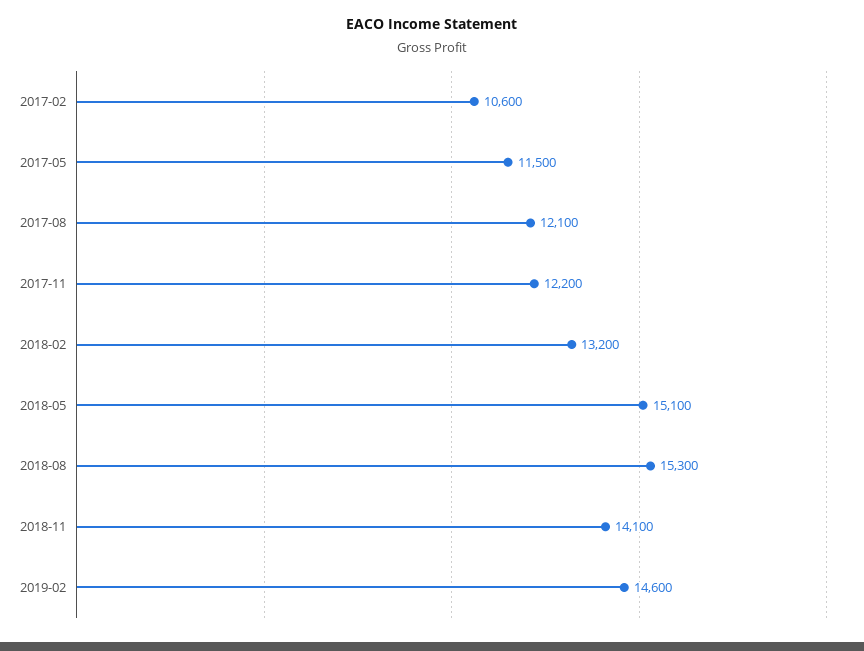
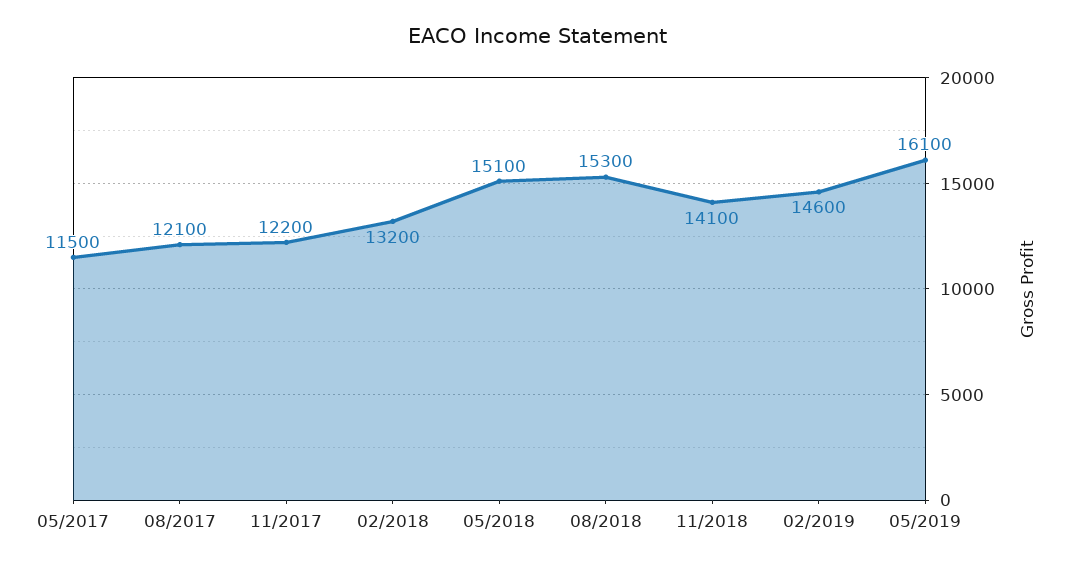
2017-02: 10600 -> none
05/2019: none -> 16100

